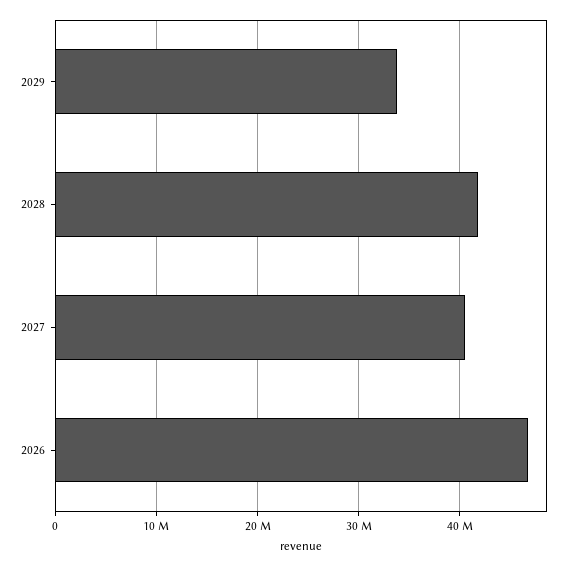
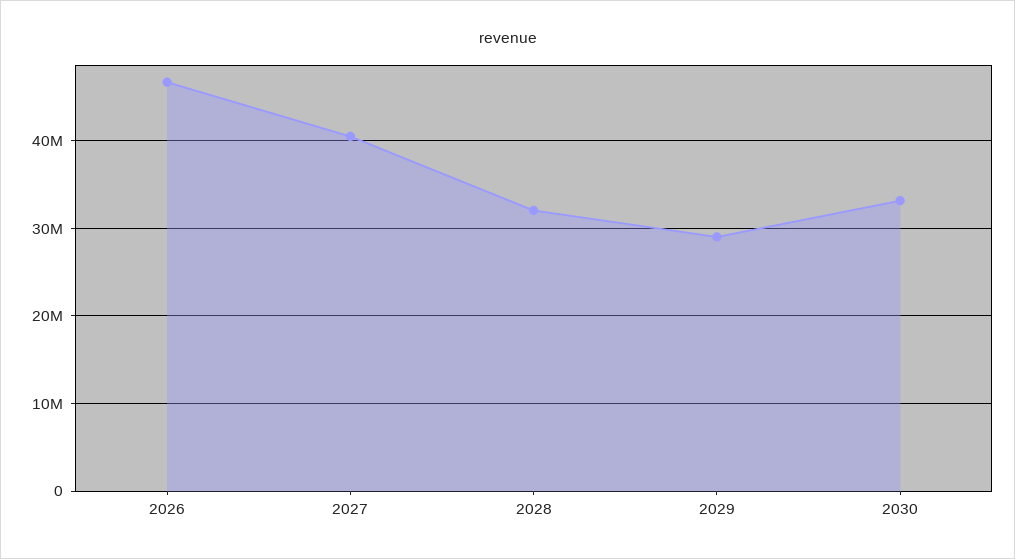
2029: 34000000 -> 29000000
2028: 42000000 -> 32000000
2030: none -> 33000000

